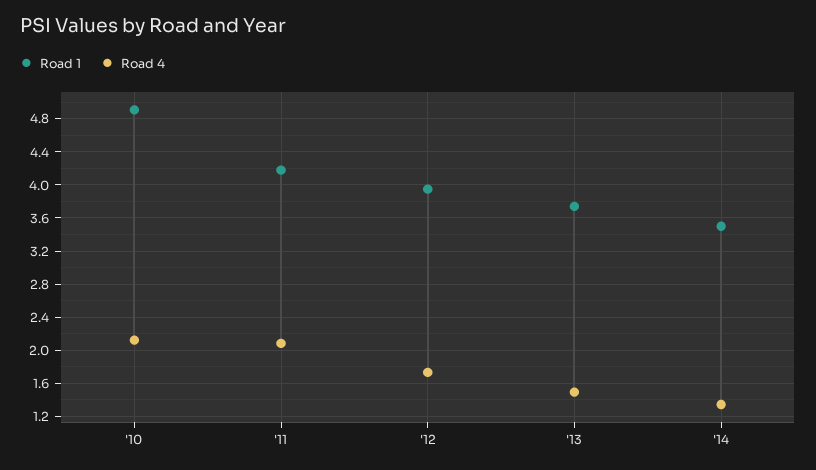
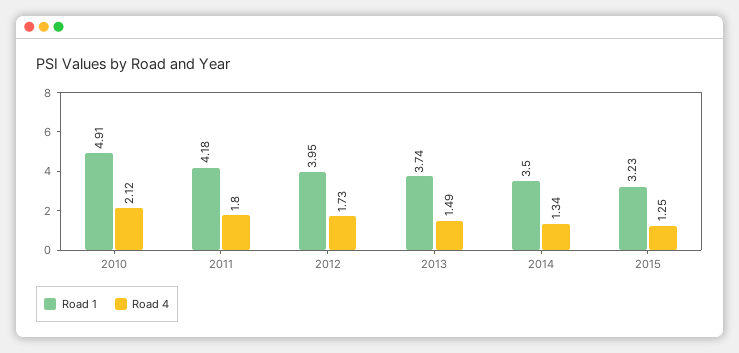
Road 4, '11: 2.1 -> 1.8
Road 1, 2015: none -> 3.23
Road 4, 2015: none -> 1.25

